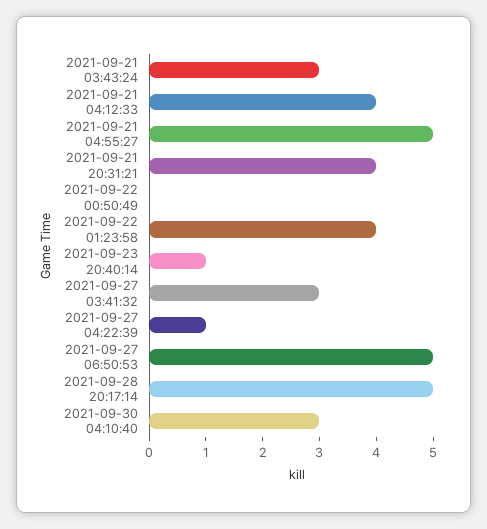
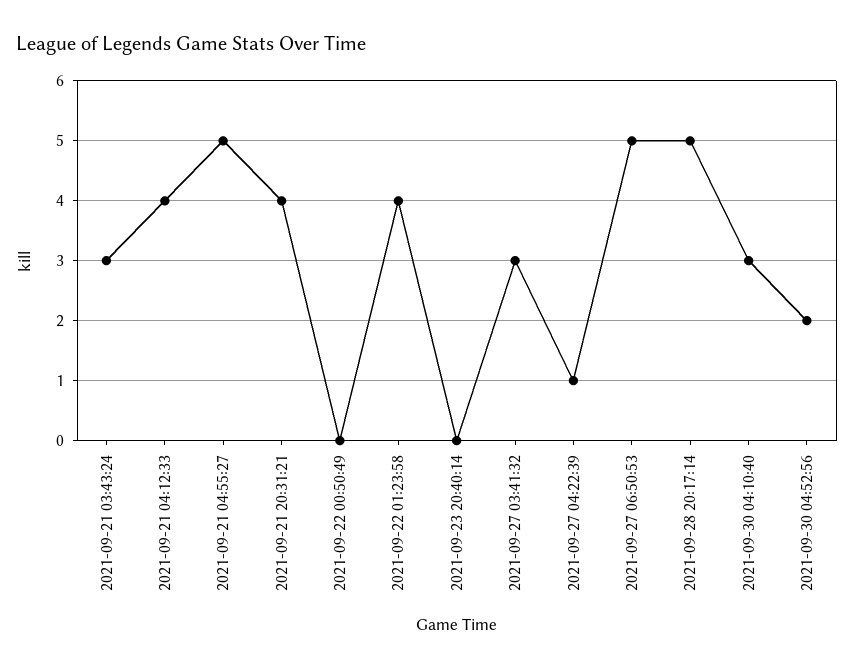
2021-09-23 20:40:14: 1 -> 0
2021-09-30 04:52:56: none -> 2

